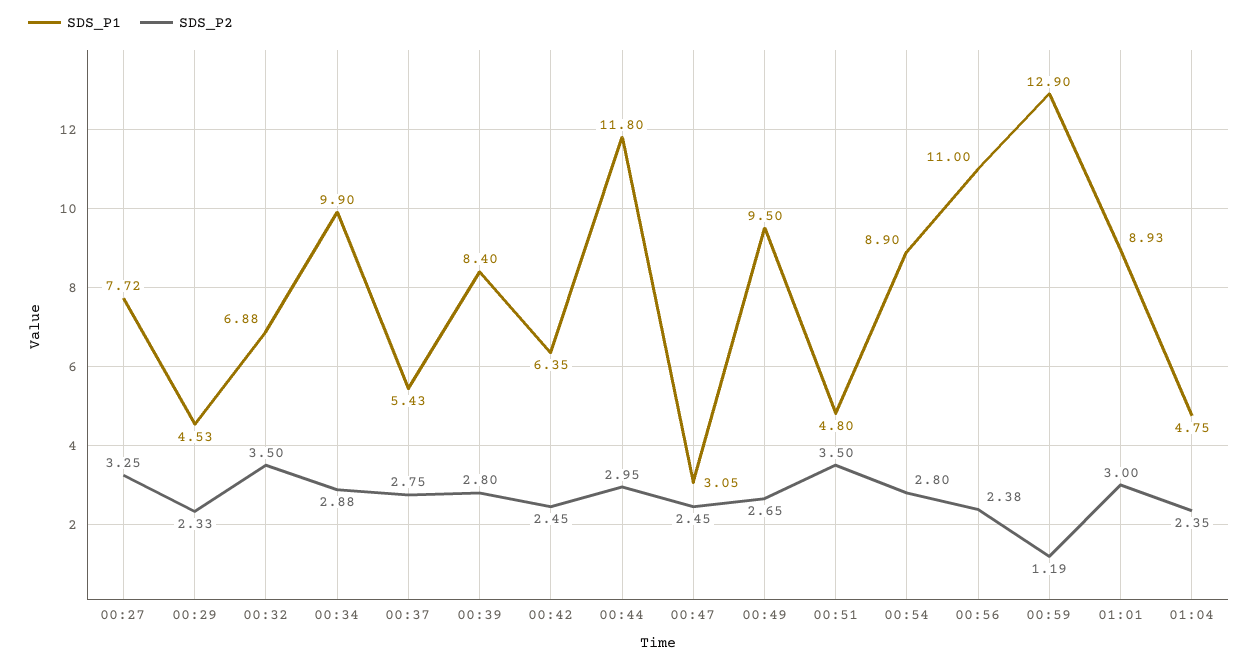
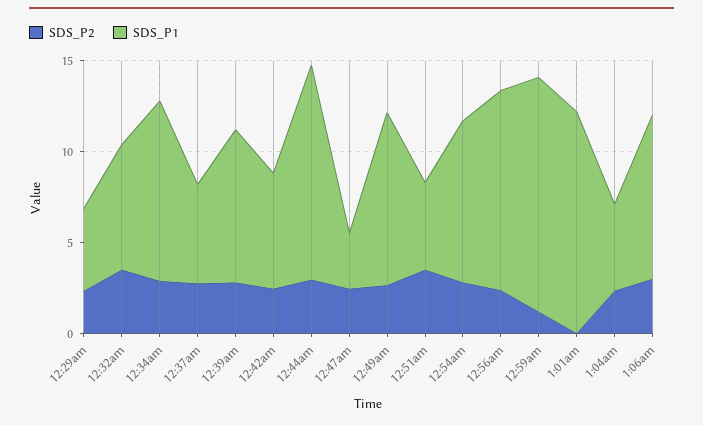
SDS_P1, 00:27: 7.72 -> none
SDS_P2, 00:27: 3.25 -> none
SDS_P1, 01:01: 8.93 -> 12
SDS_P2, 01:01: 3 -> 0
SDS_P2, 1:06am: none -> 3
SDS_P1, 1:06am: none -> 9

